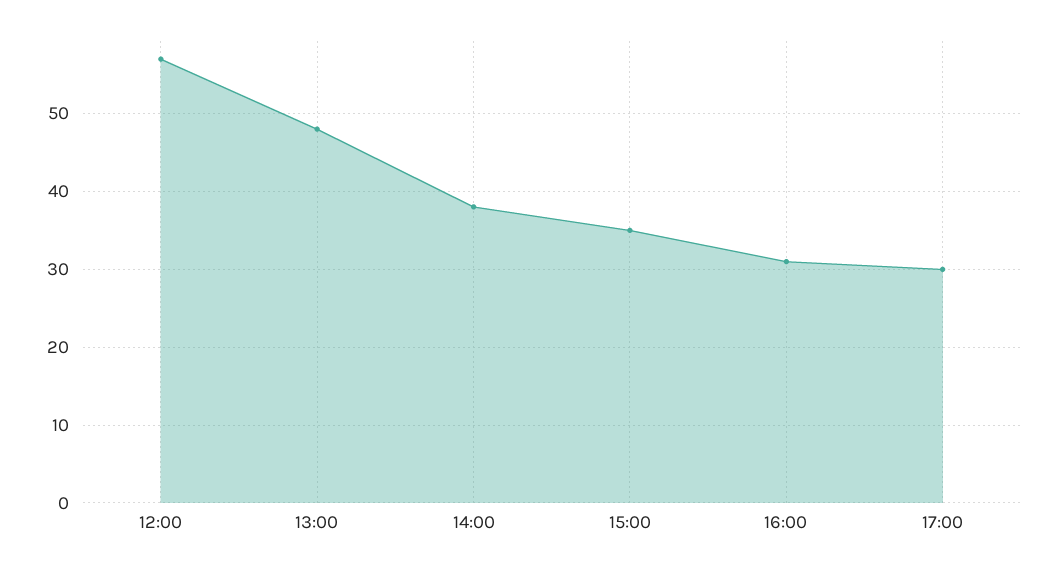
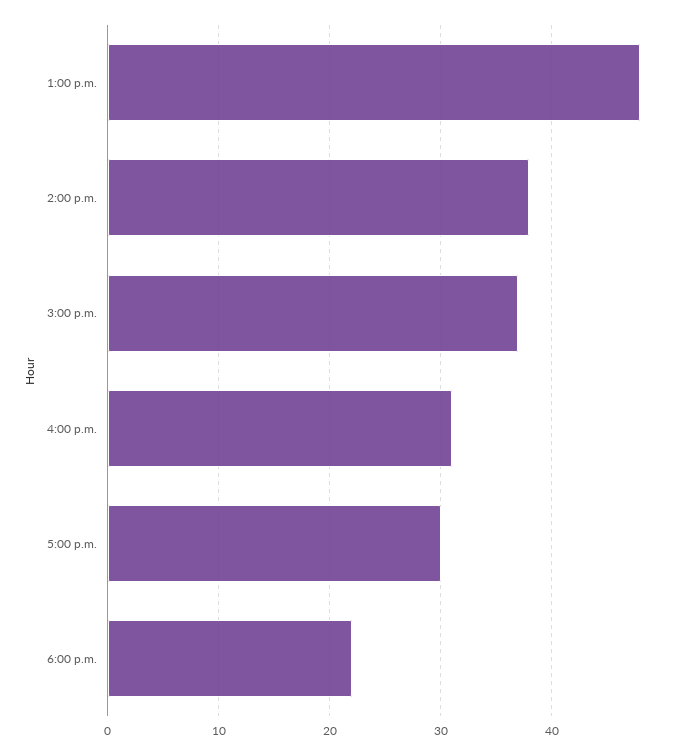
12:00: 57 -> none
15:00: 35 -> 37
6:00 p.m.: none -> 22

